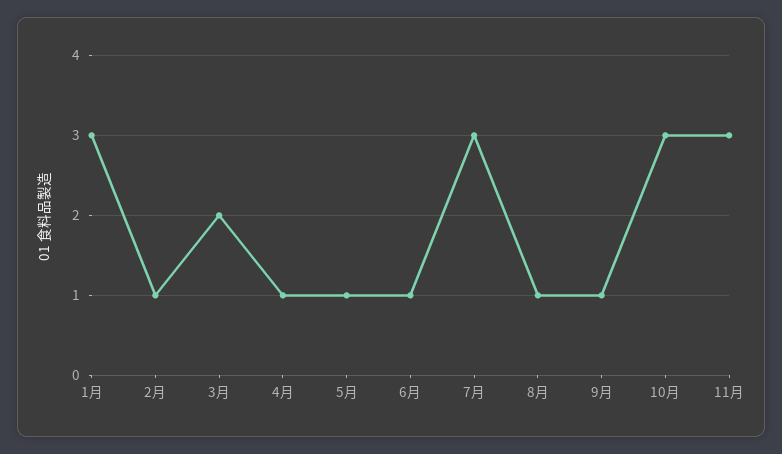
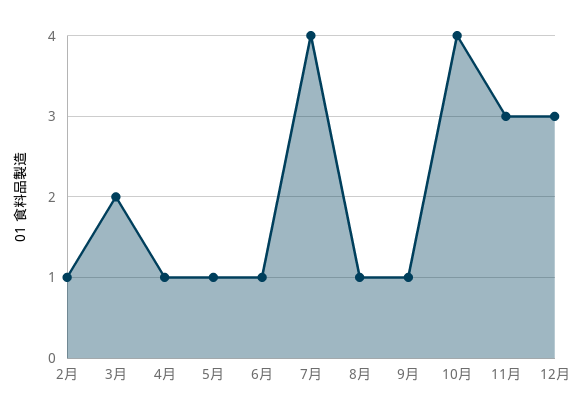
1月: 3 -> none
7月: 3 -> 4
10月: 3 -> 4
12月: none -> 3

